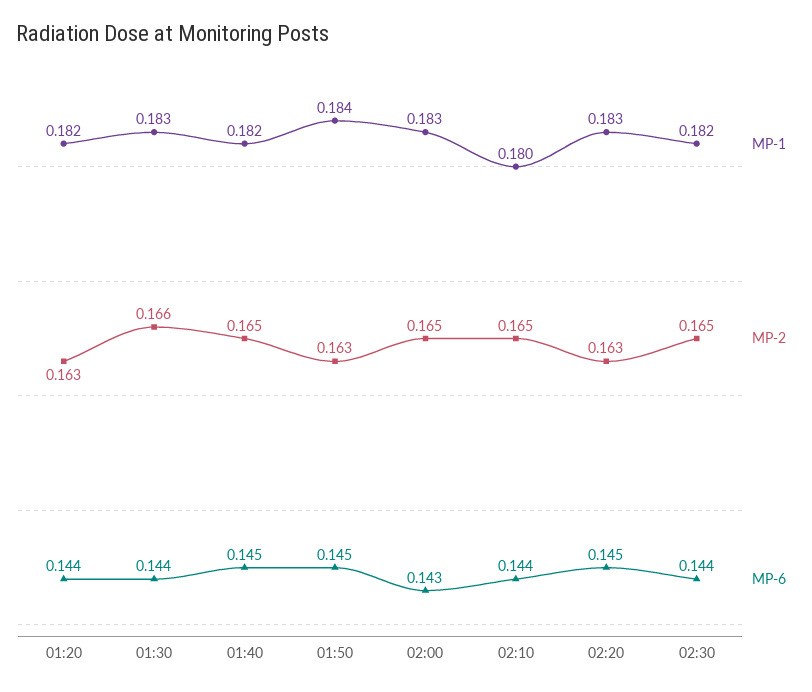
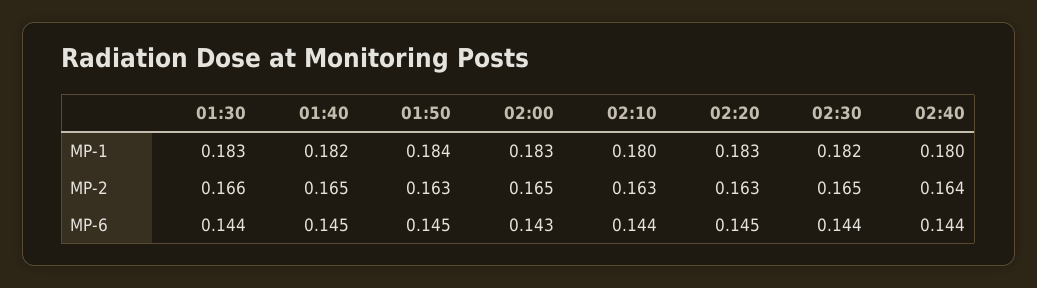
MP-1, 01:20: 0.182 -> none
MP-2, 01:20: 0.163 -> none
MP-6, 01:20: 0.144 -> none
MP-2, 02:10: 0.165 -> 0.163
MP-1, 02:40: none -> 0.18
MP-2, 02:40: none -> 0.164
MP-6, 02:40: none -> 0.144

